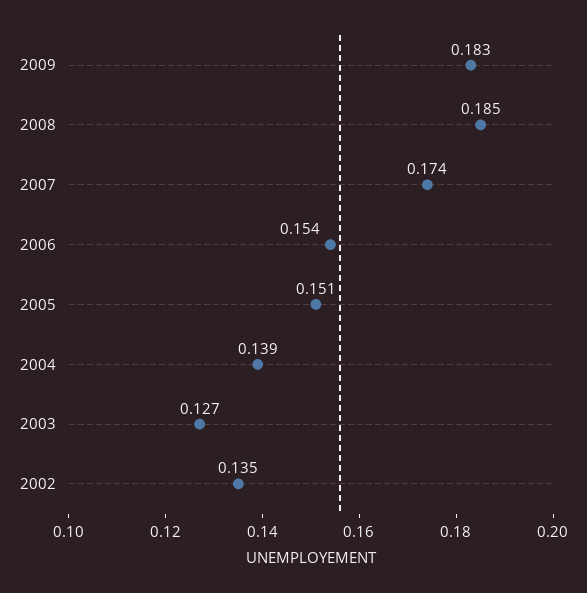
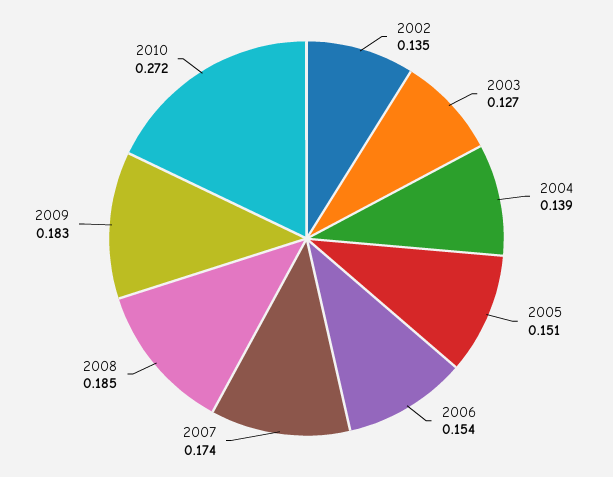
2010: none -> 0.272

